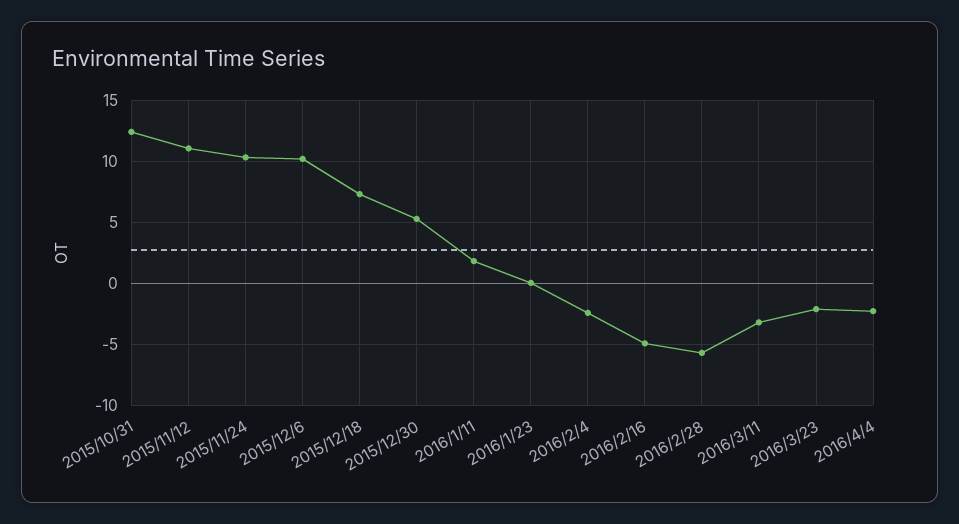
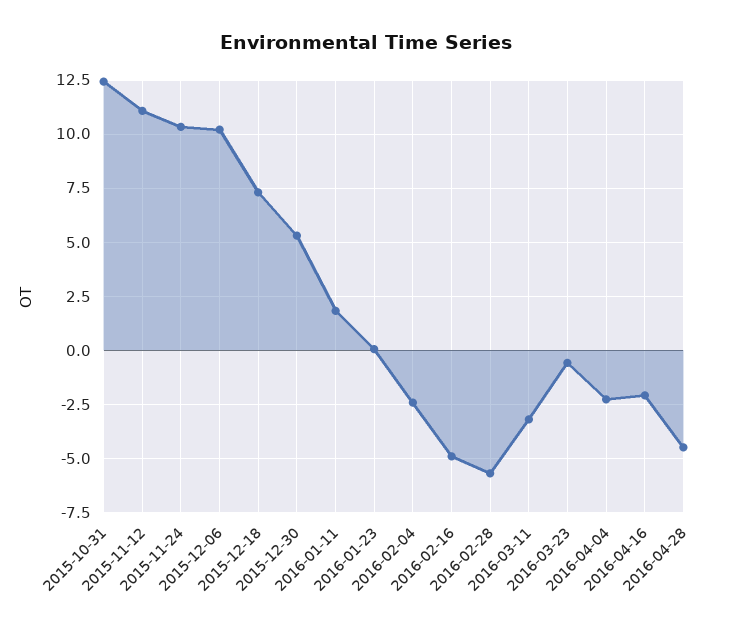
2016/3/23: -2 -> -0.5
2016-04-16: none -> -2
2016-04-28: none -> -4.5

